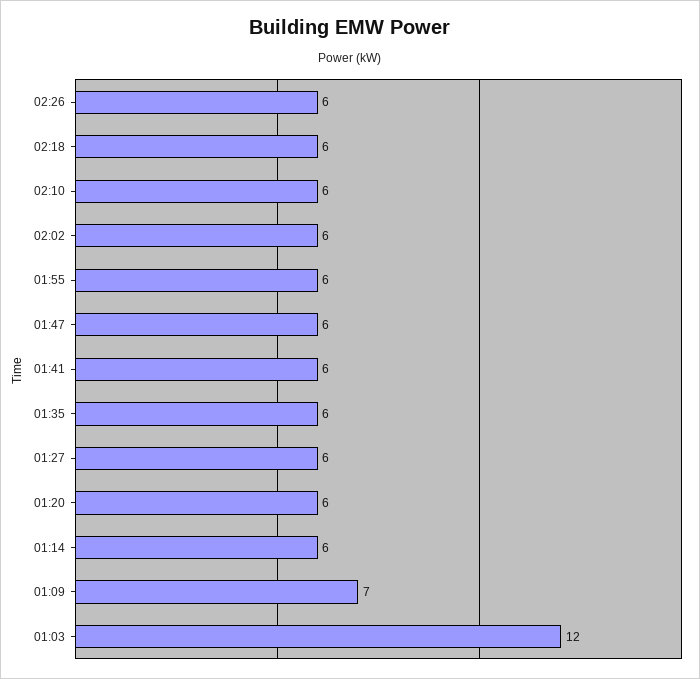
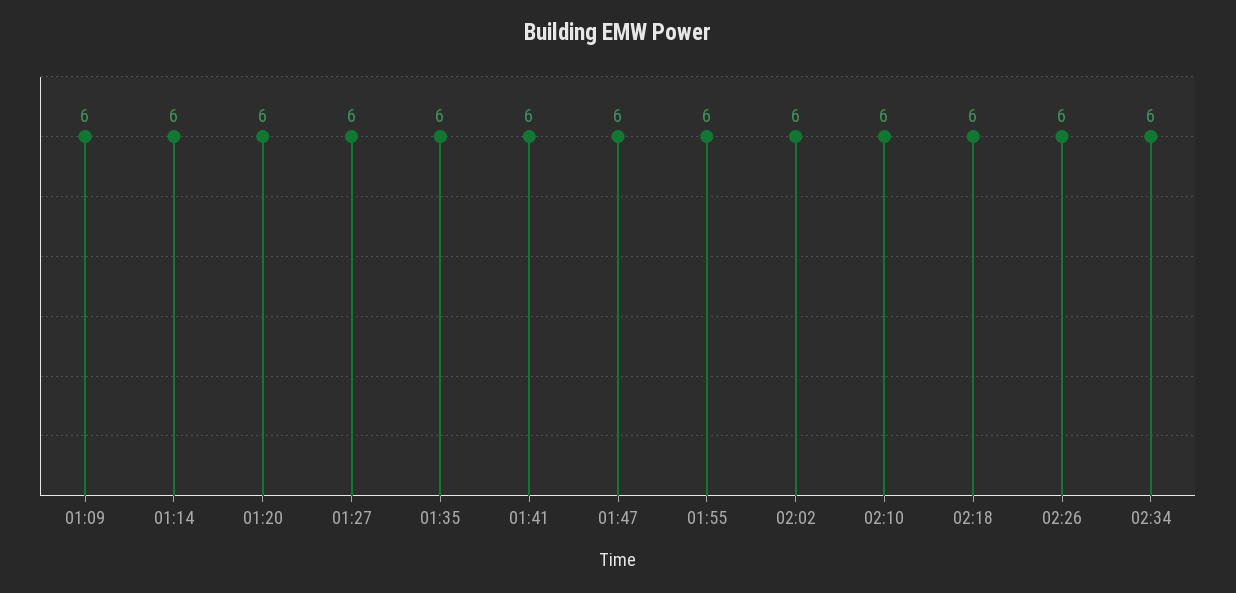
01:09: 7 -> 6
01:03: 12 -> none
02:34: none -> 6

